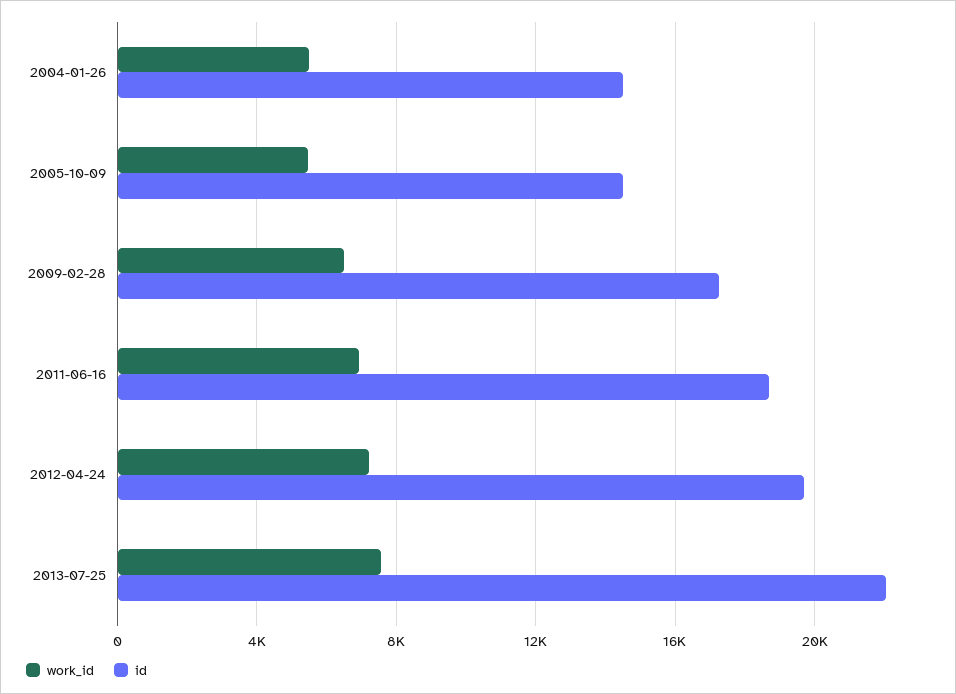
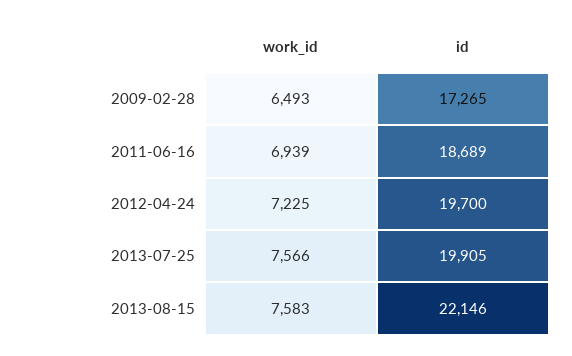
work_id, 2004-01-26: 5500 -> none
id, 2004-01-26: 14500 -> none
work_id, 2005-10-09: 5500 -> none
id, 2005-10-09: 14500 -> none
id, 2013-07-25: 22000 -> 19905
work_id, 2013-08-15: none -> 7583
id, 2013-08-15: none -> 22146

